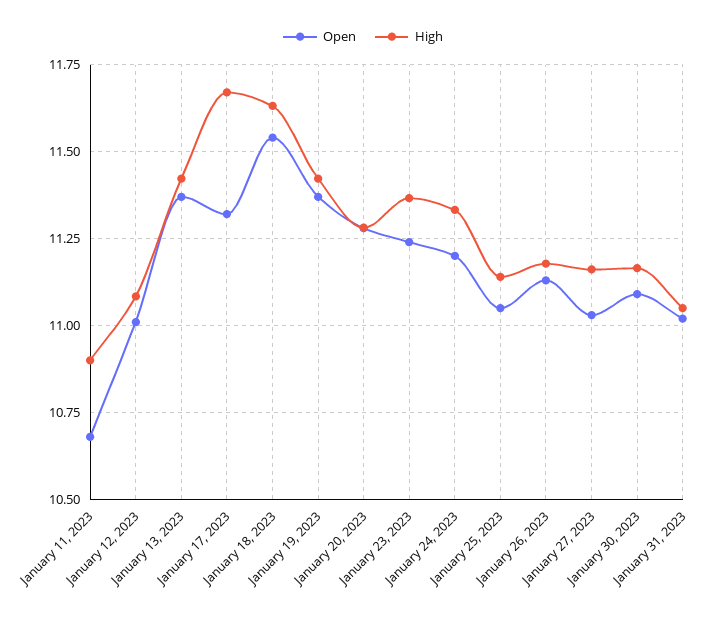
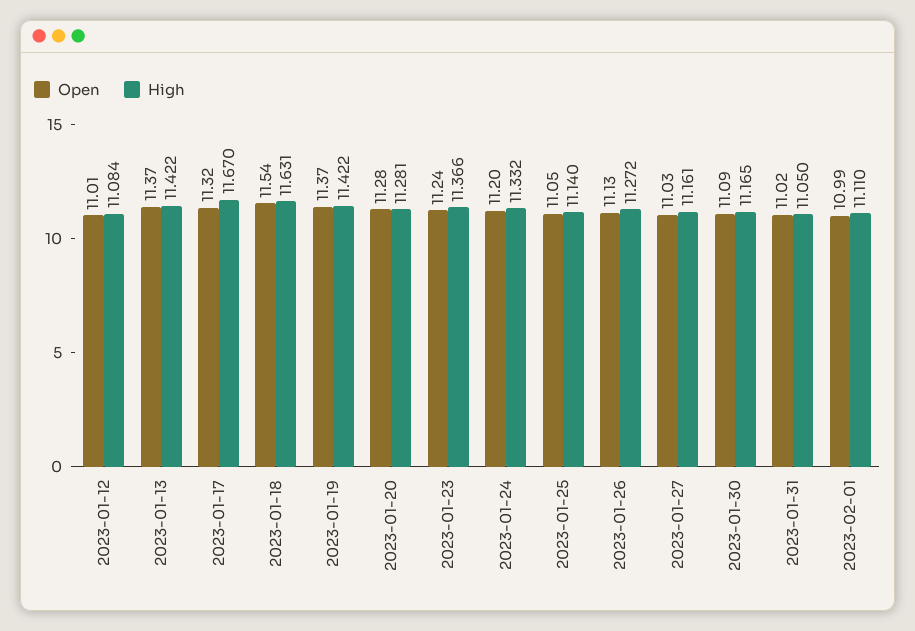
Open, January 11, 2023: 10.675 -> none
High, January 11, 2023: 10.9 -> none
High, January 26, 2023: 11.175 -> 11.272
Open, 2023-02-01: none -> 10.99
High, 2023-02-01: none -> 11.11

